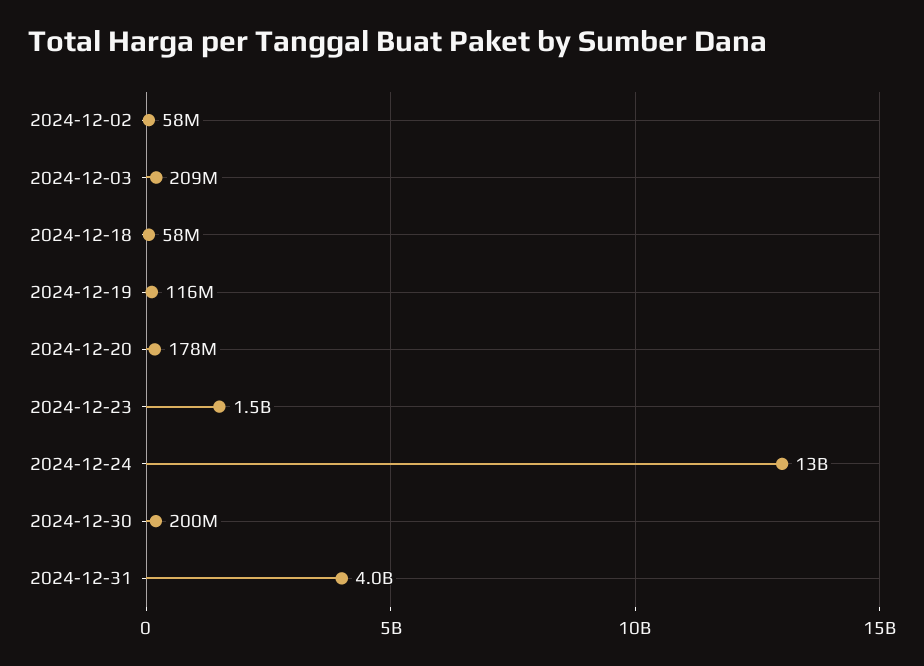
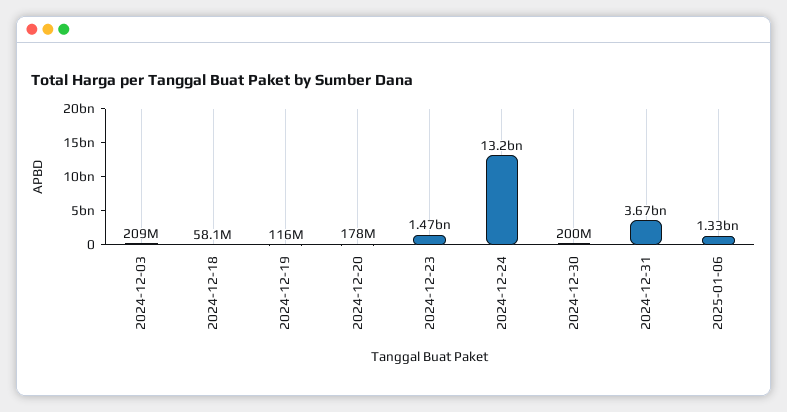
2024-12-02: 58000000 -> none
2024-12-31: 4000000000 -> 3670000000
2025-01-06: none -> 1330000000

